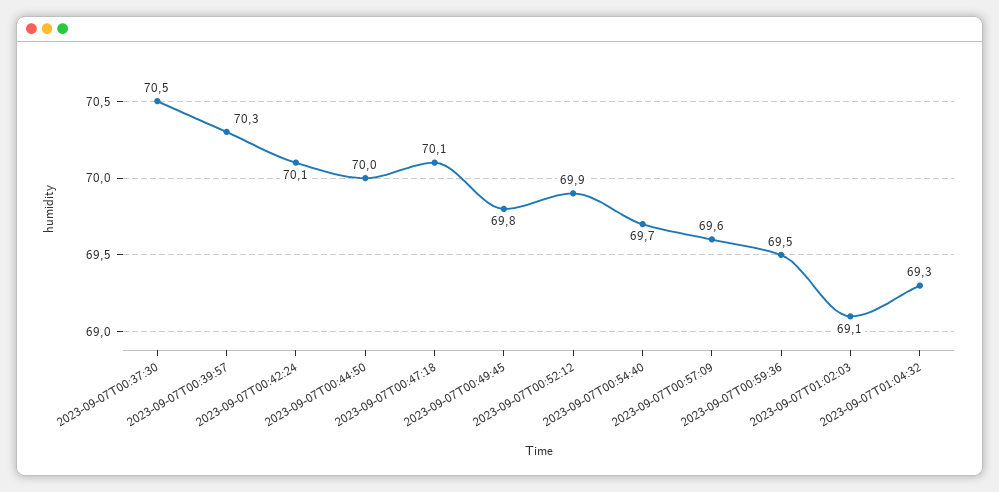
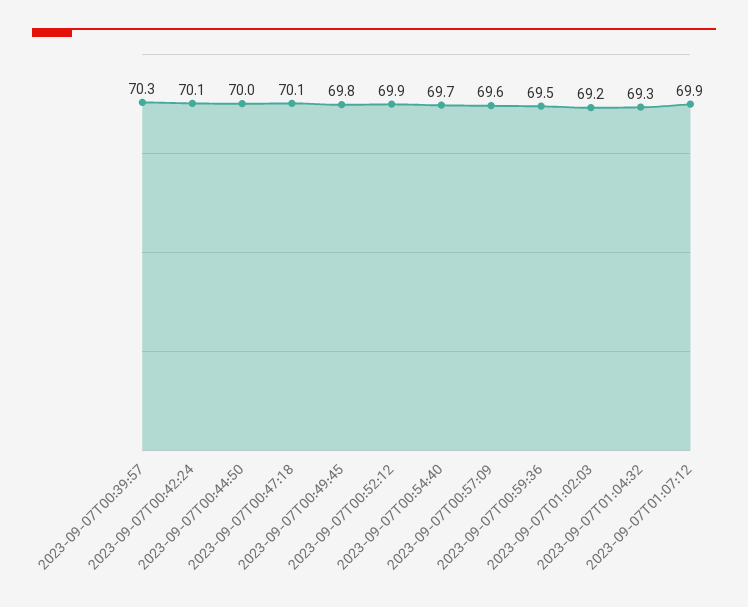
2023-09-07T00:37:30: 70.5 -> none
2023-09-07T01:02:03: 69.1 -> 69.2
2023-09-07T01:07:12: none -> 69.9

